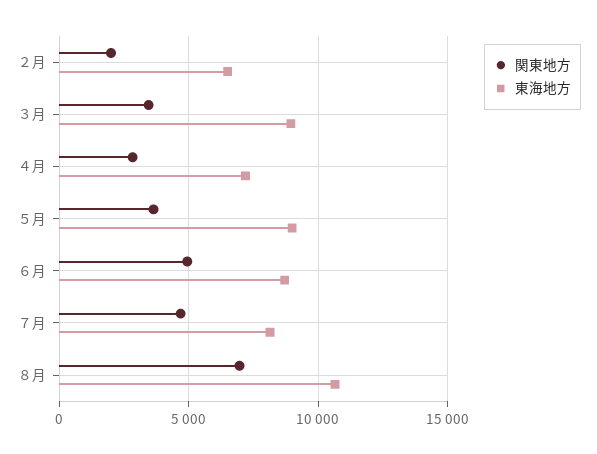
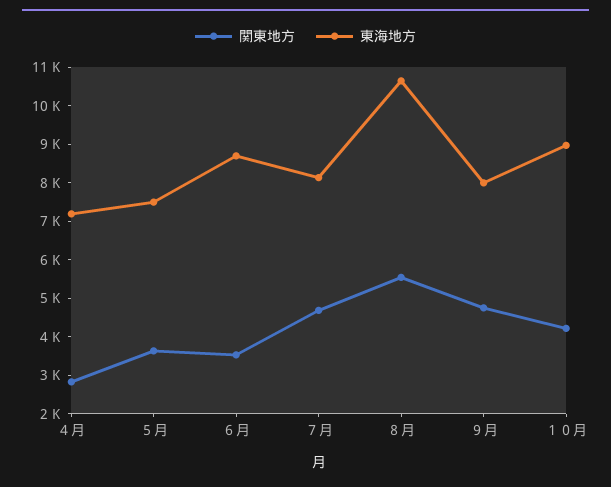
関東地方, ２月: 2000 -> none
東海地方, ２月: 6500 -> none
関東地方, ３月: 3500 -> none
東海地方, ３月: 9000 -> none
東海地方, ５月: 9000 -> 7500
関東地方, ６月: 5000 -> 3500
関東地方, ８月: 7000 -> 5500
関東地方, ９月: none -> 4750
東海地方, ９月: none -> 8000
関東地方, １０月: none -> 4250
東海地方, １０月: none -> 9000

